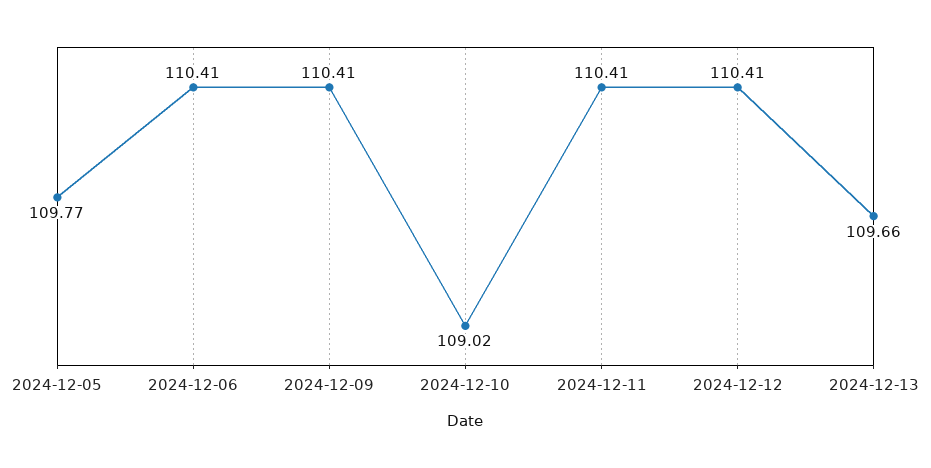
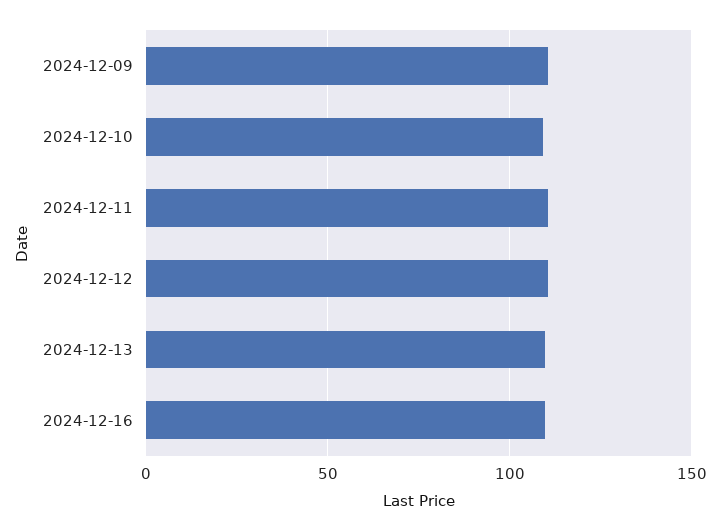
2024-12-05: 109.77 -> none
2024-12-06: 110.41 -> none
2024-12-16: none -> 110

